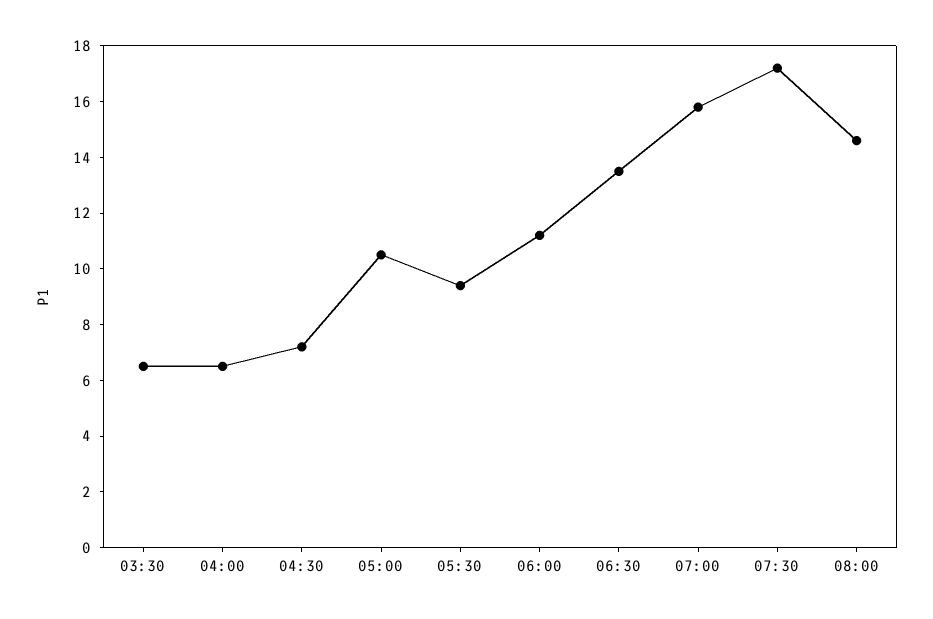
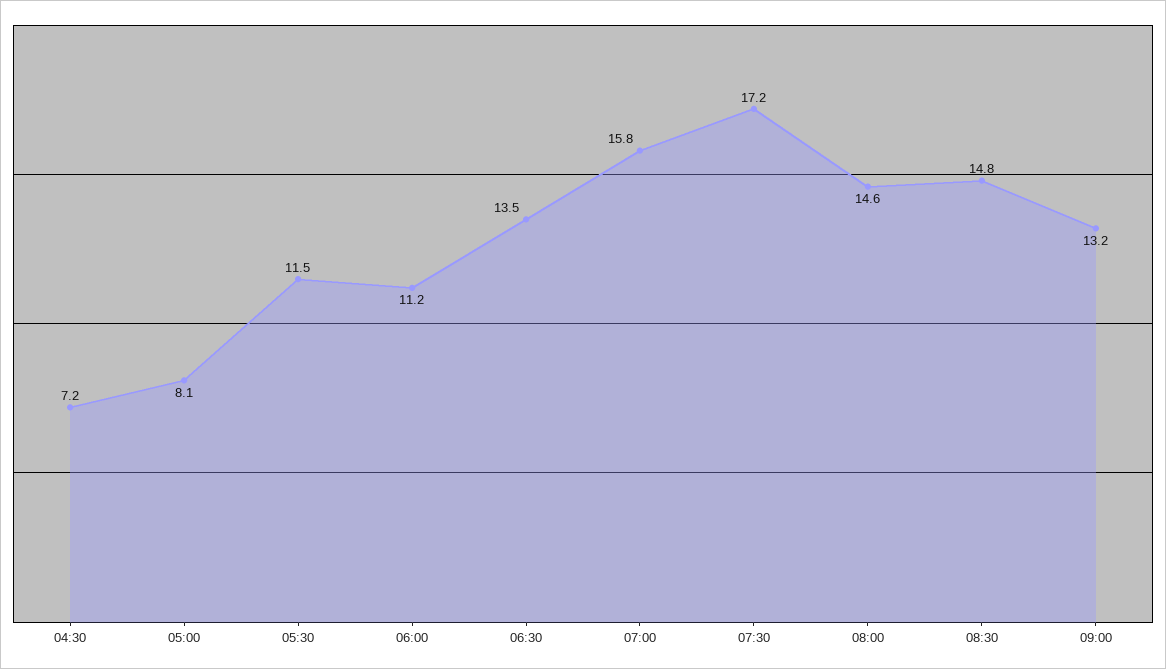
03:30: 6.5 -> none
04:00: 6.5 -> none
05:00: 10.5 -> 8.1
05:30: 9.5 -> 11.5
08:30: none -> 14.8
09:00: none -> 13.2

